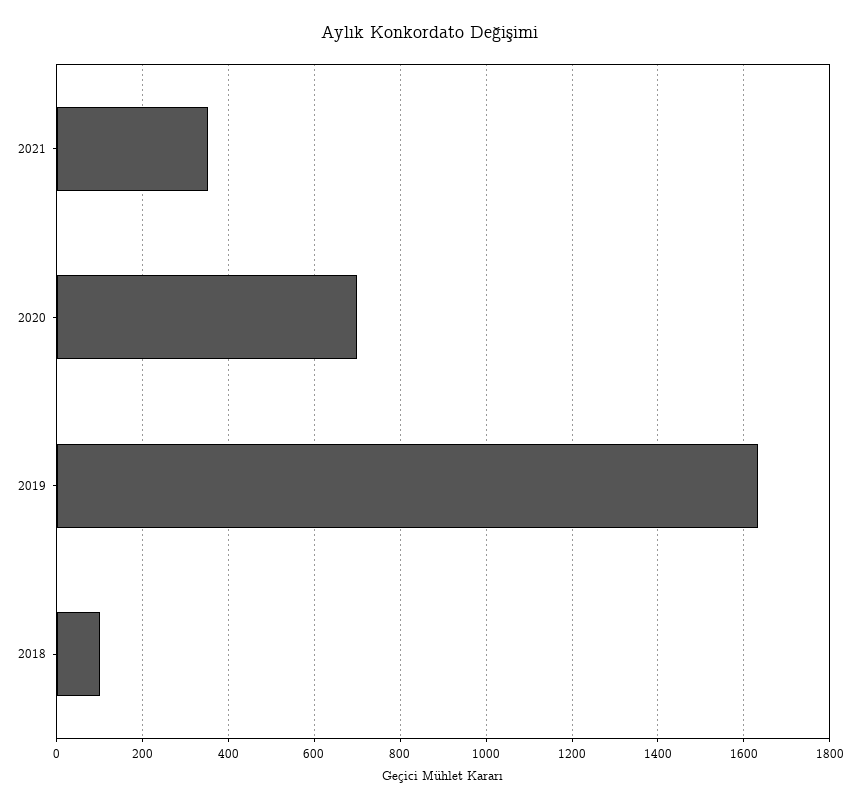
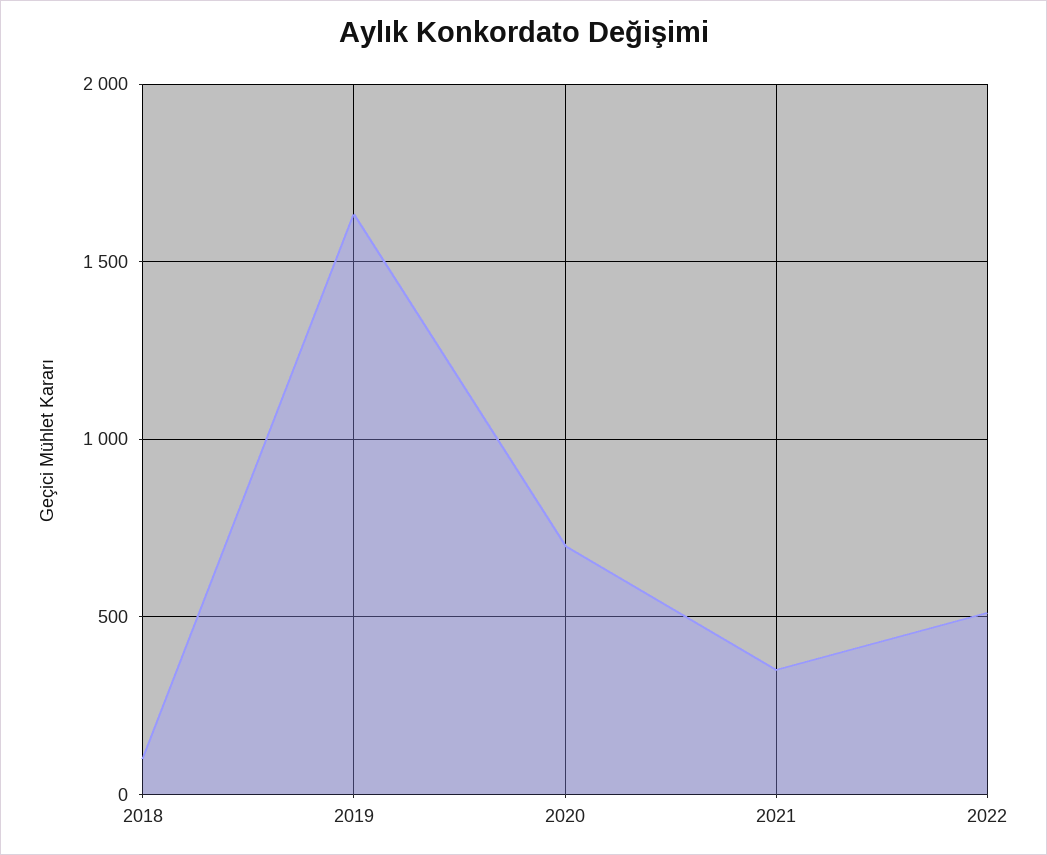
2022: none -> 500

